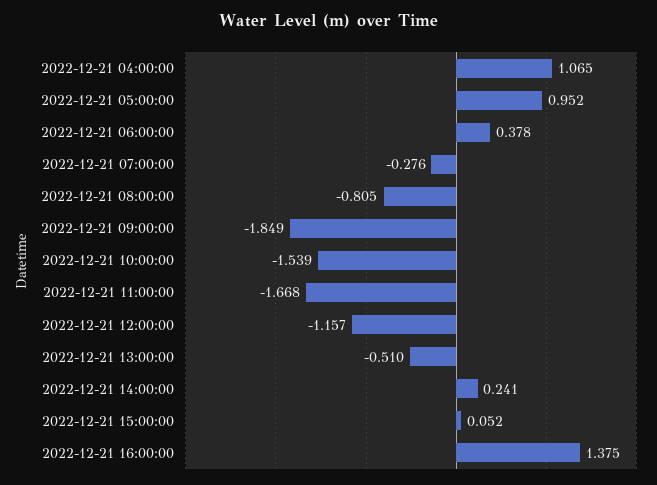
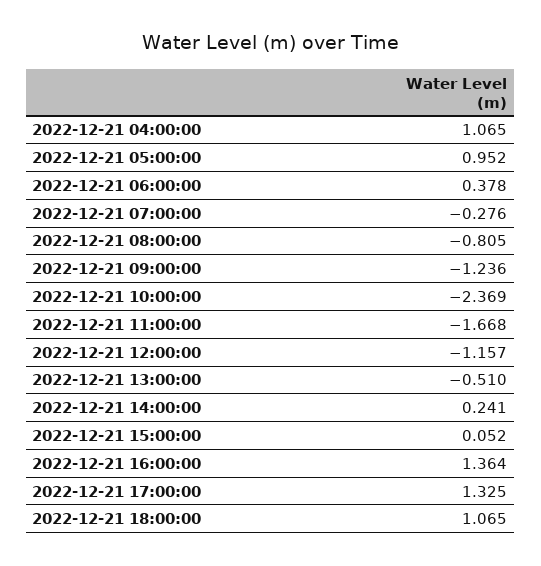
2022-12-21 09:00:00: -1.849 -> -1.236
2022-12-21 10:00:00: -1.539 -> -2.369
2022-12-21 16:00:00: 1.375 -> 1.364
2022-12-21 17:00:00: none -> 1.325
2022-12-21 18:00:00: none -> 1.065

